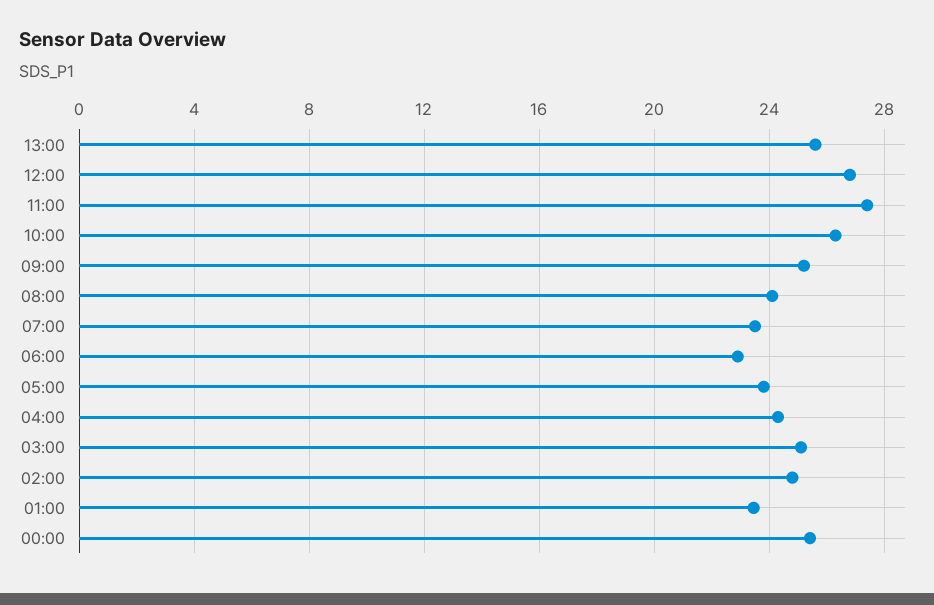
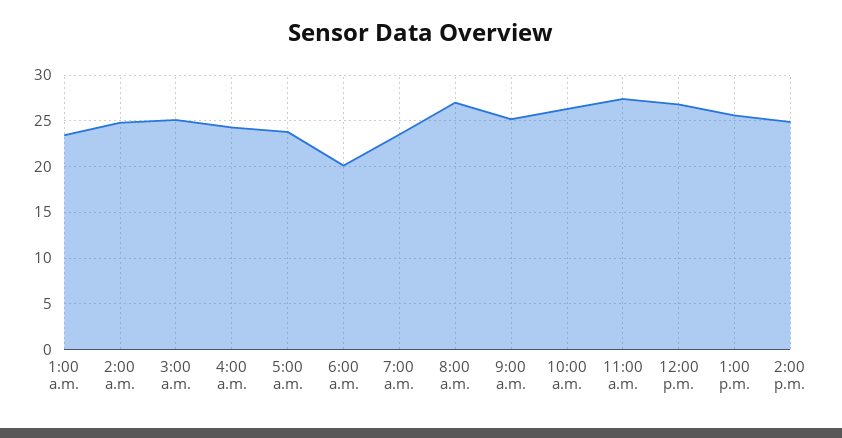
08:00: 24 -> 27
06:00: 23 -> 20
00:00: 25.5 -> none
2:00 p.m.: none -> 25

